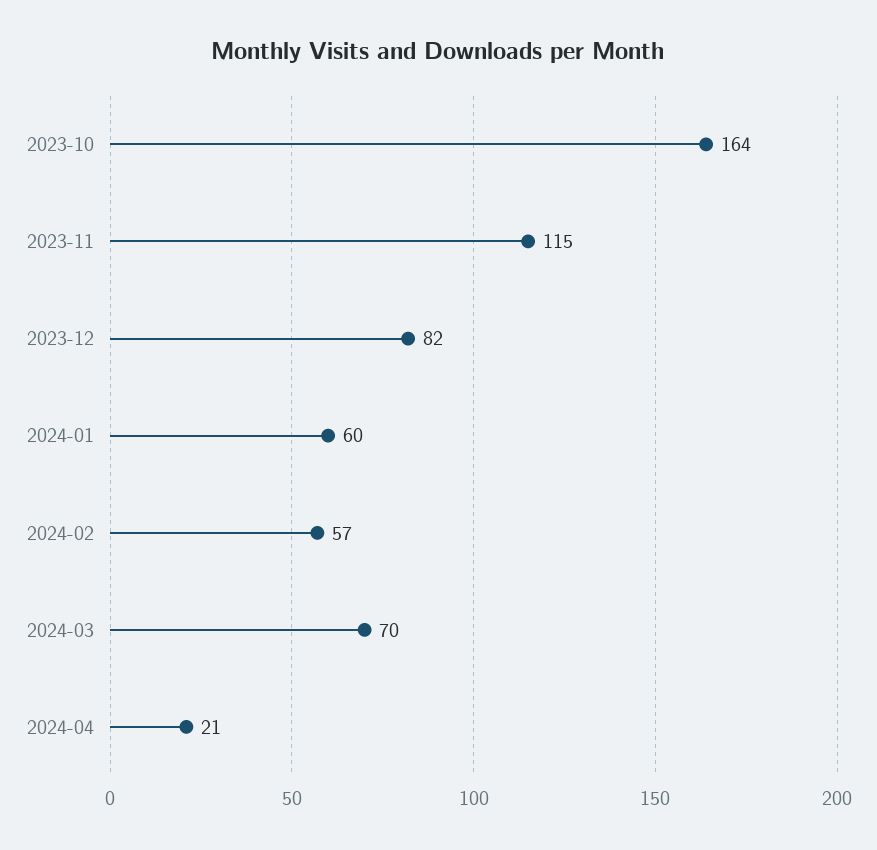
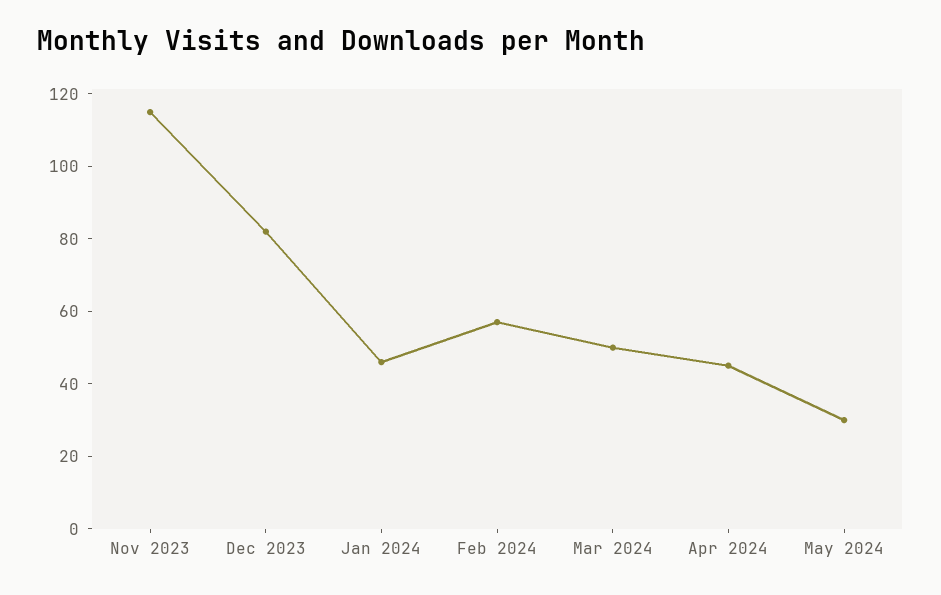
2023-10: 164 -> none
2024-01: 60 -> 45
2024-03: 70 -> 50
2024-04: 21 -> 45
May 2024: none -> 30

